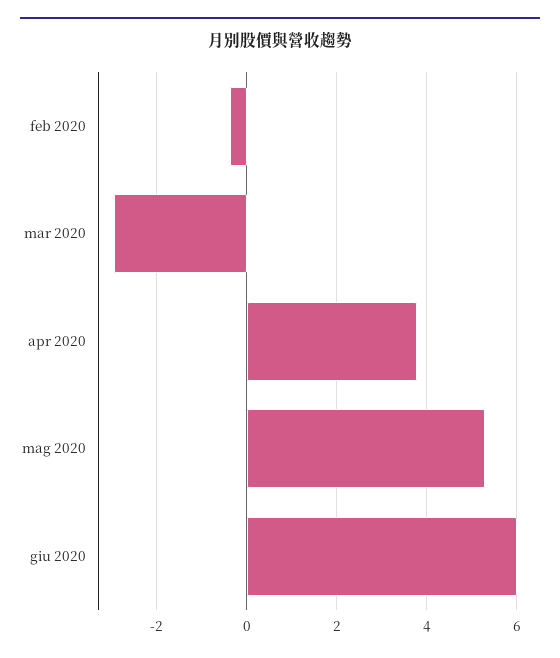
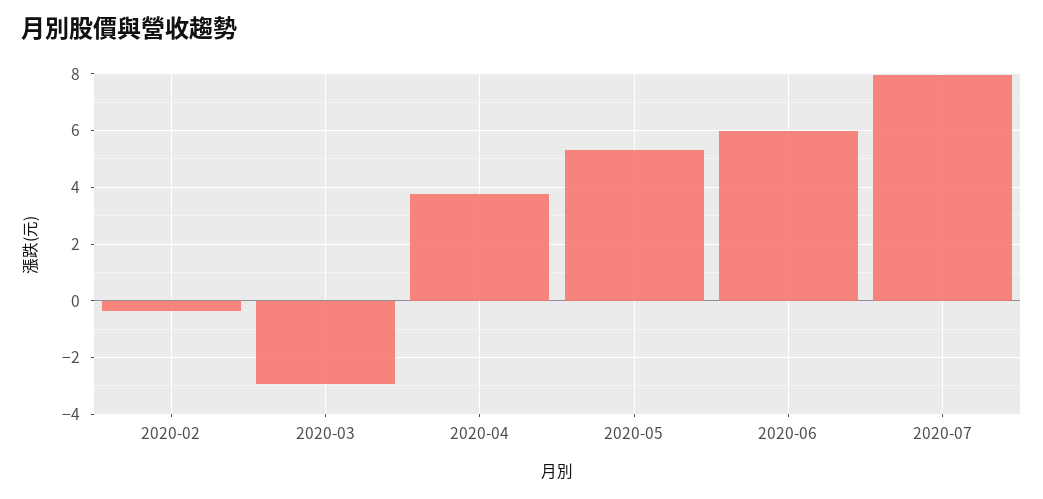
2020-07: none -> 8

